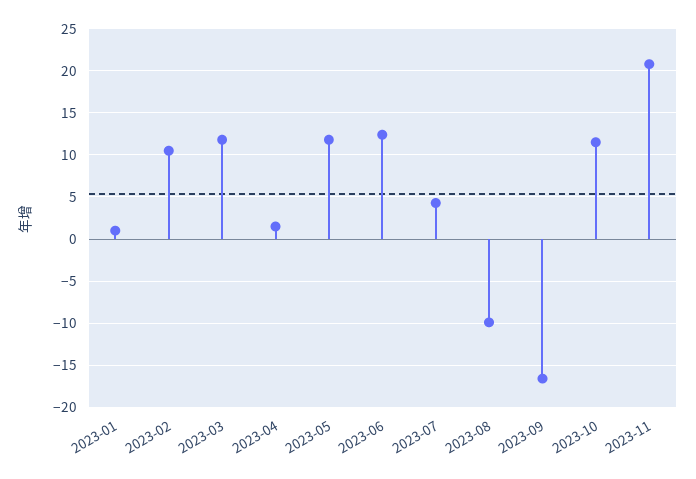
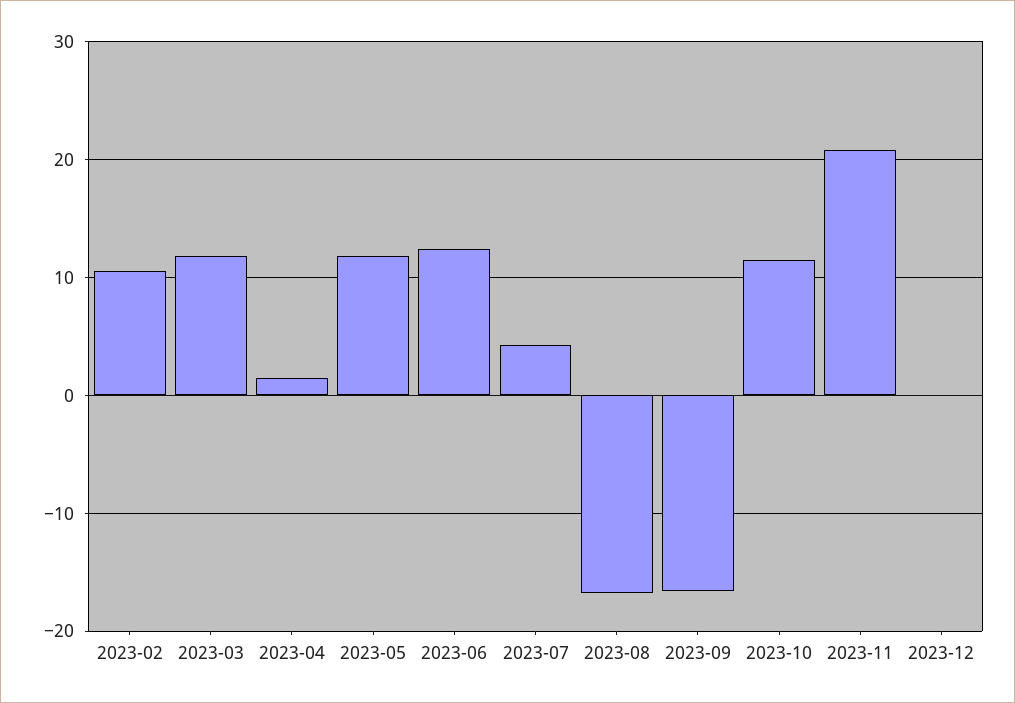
2023-01: 1 -> none
2023-08: -10 -> -17
2023-12: none -> 0

